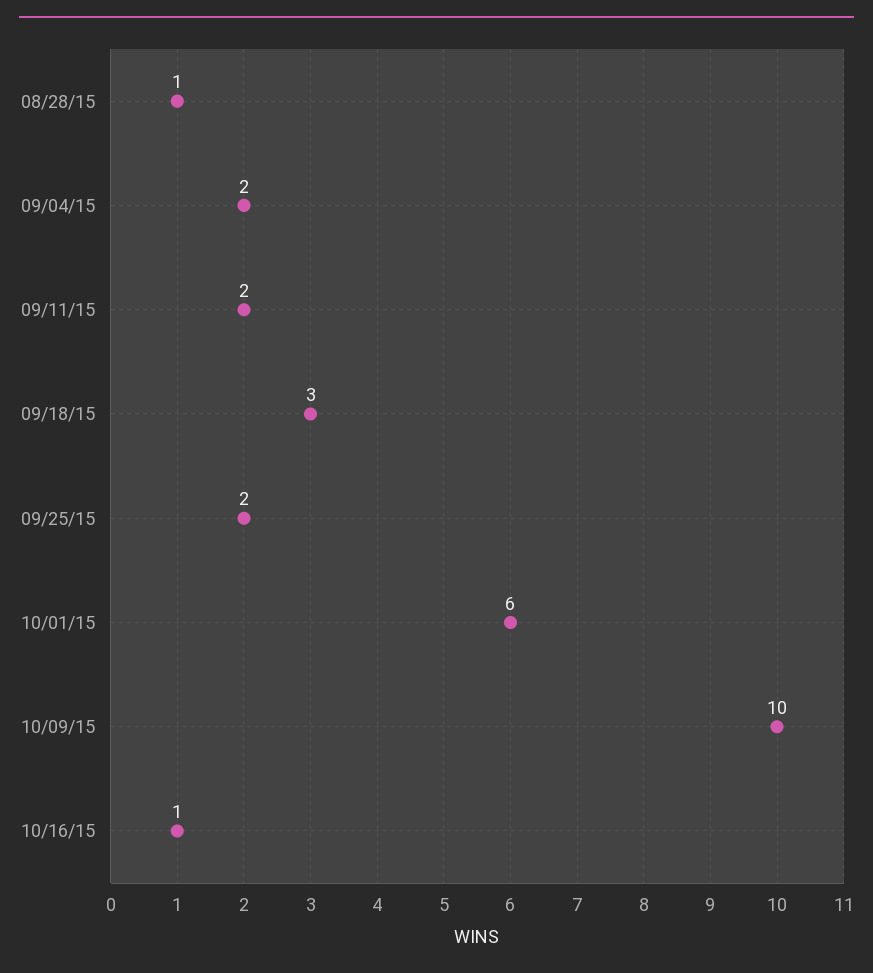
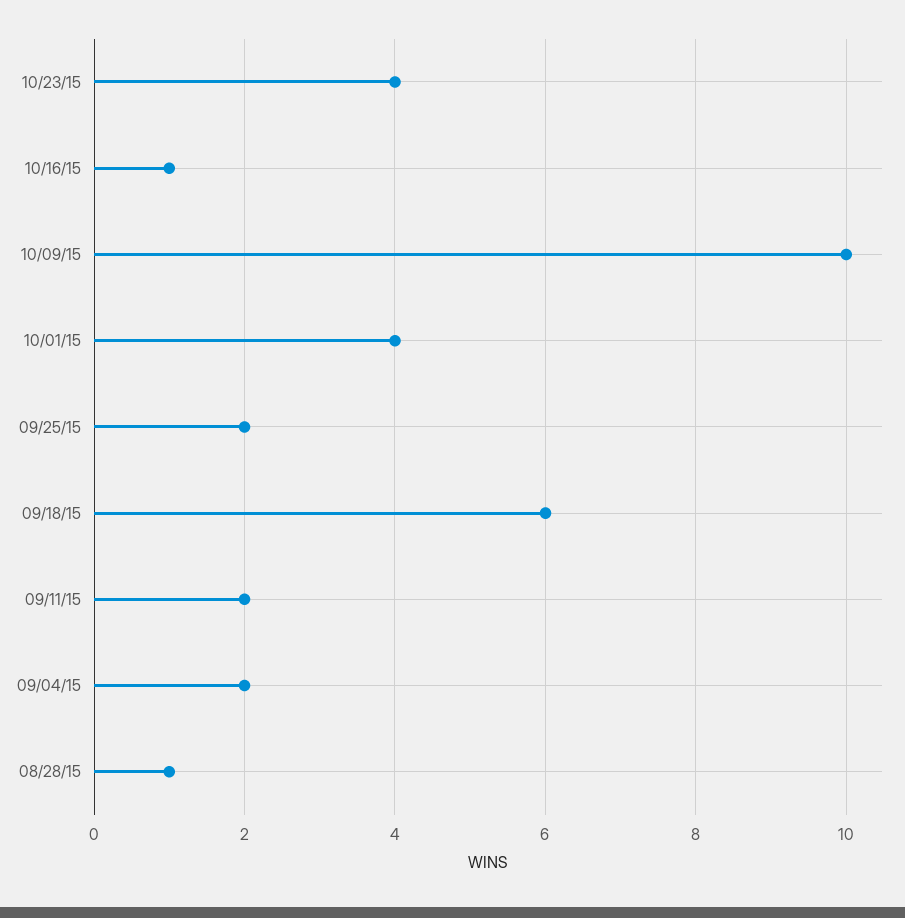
09/18/15: 3 -> 6
10/01/15: 6 -> 4
10/23/15: none -> 4

